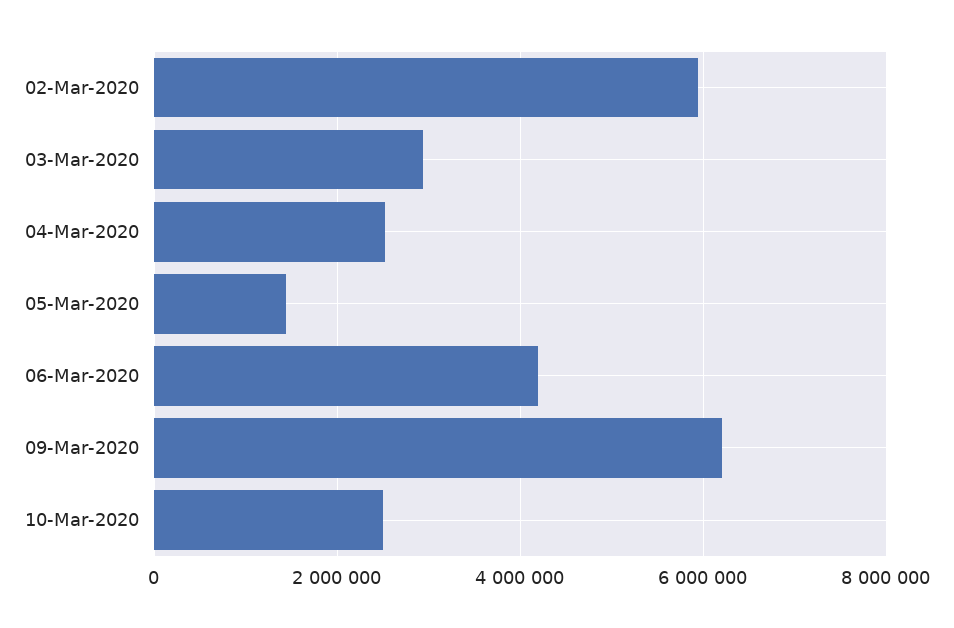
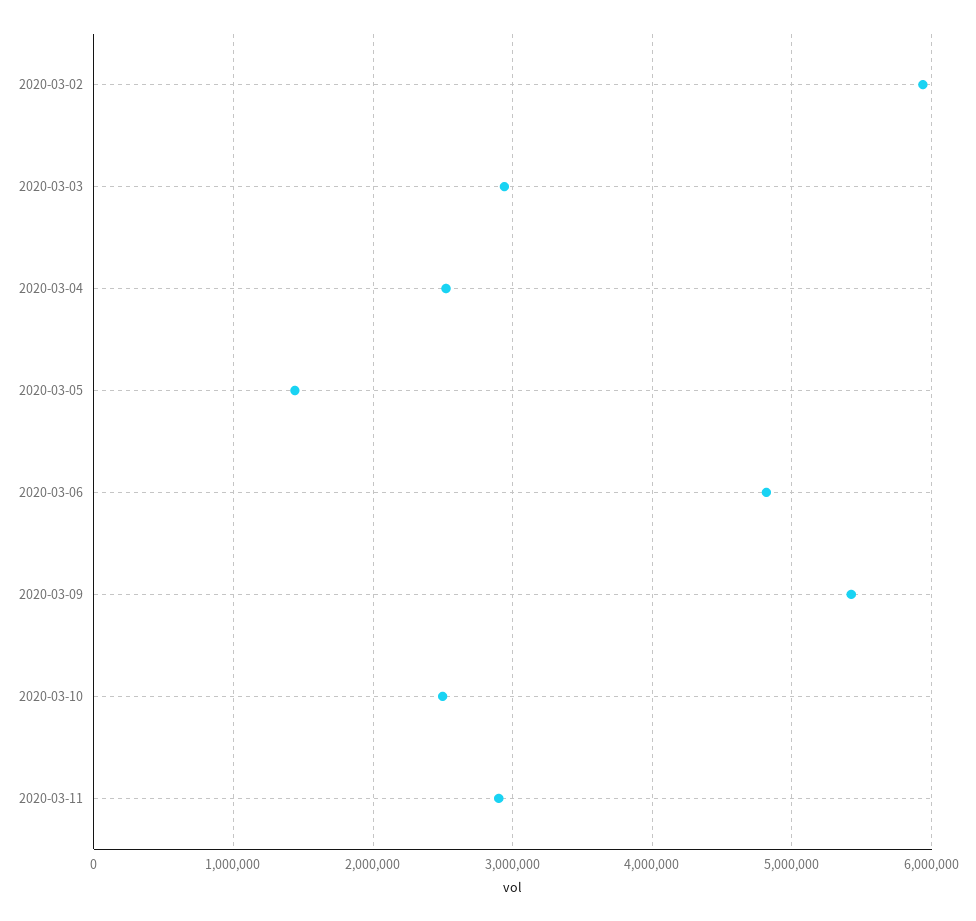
06-Mar-2020: 4200000 -> 4800000
09-Mar-2020: 6200000 -> 5400000
2020-03-11: none -> 2900000

